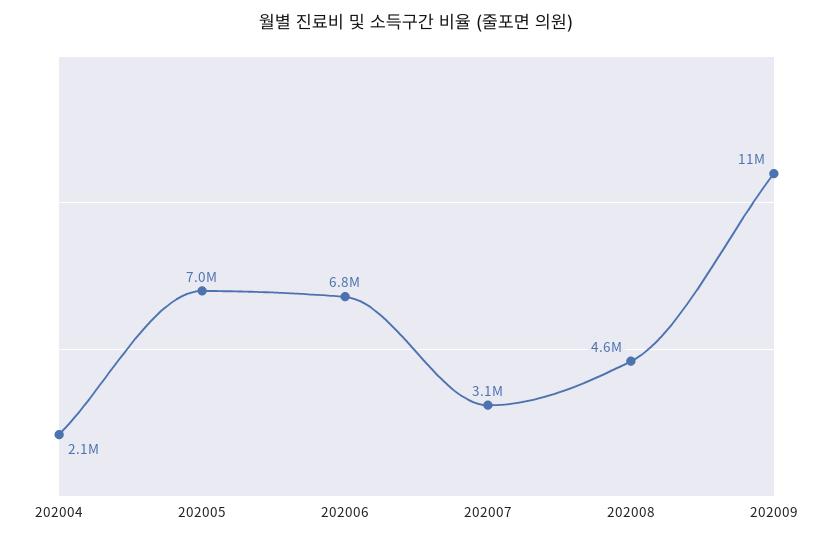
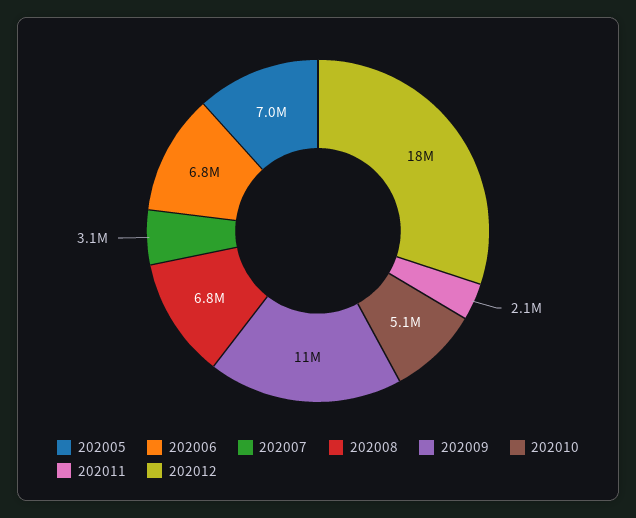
202004: 2100000 -> none
202008: 4600000 -> 6800000
202010: none -> 5100000
202011: none -> 2100000
202012: none -> 18000000

